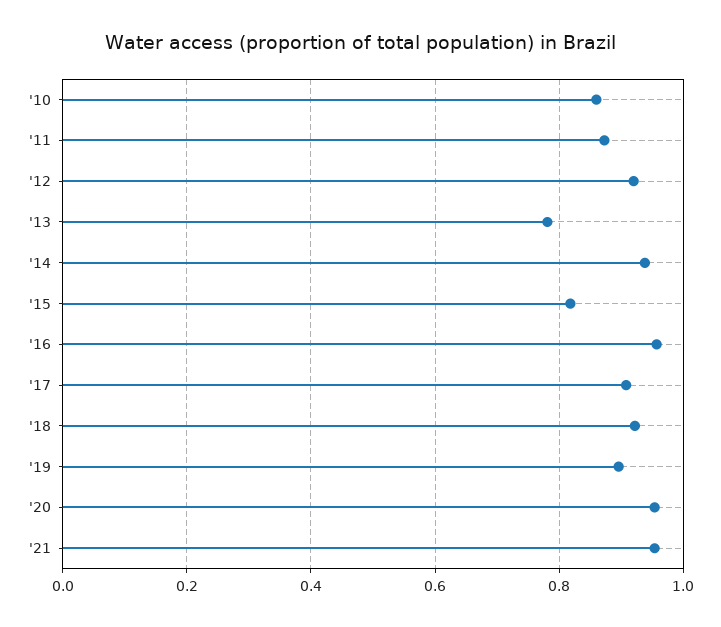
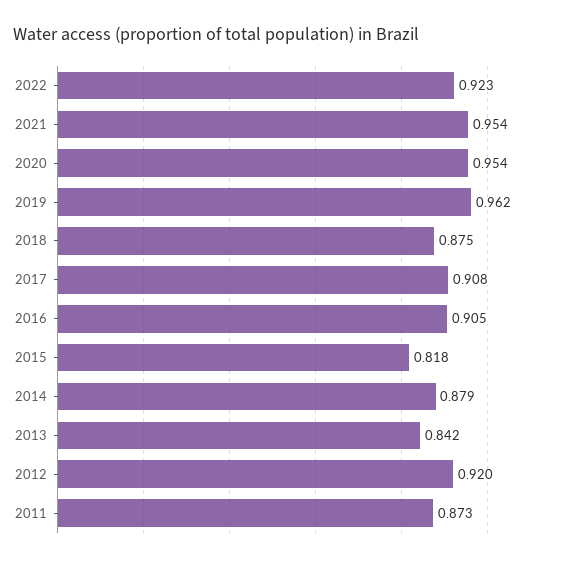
'10: 0.86 -> none
'13: 0.78 -> 0.842
'14: 0.94 -> 0.879
'16: 0.96 -> 0.905
'18: 0.92 -> 0.875
'19: 0.9 -> 0.962
2022: none -> 0.923

